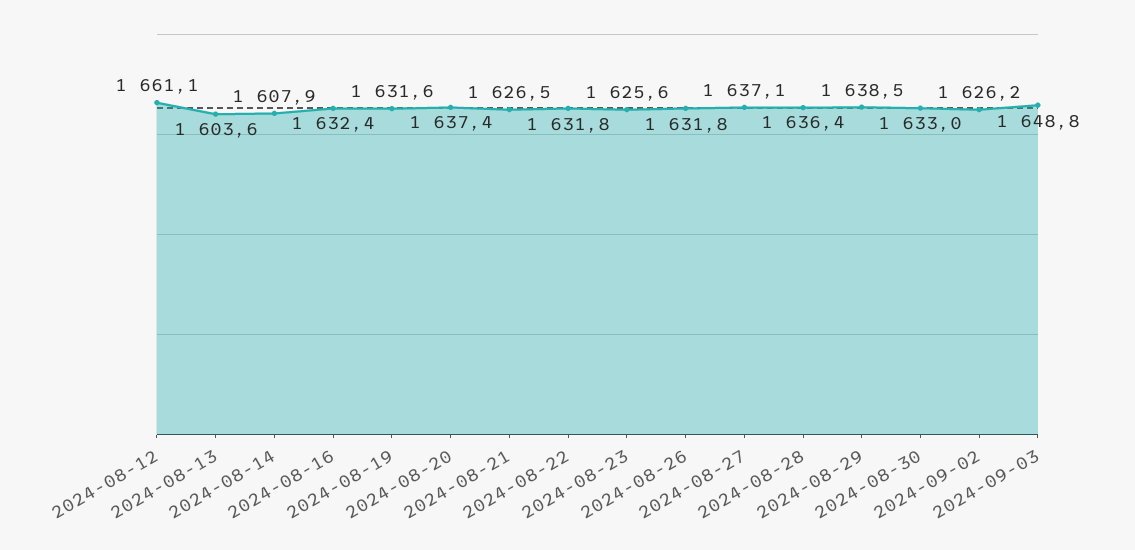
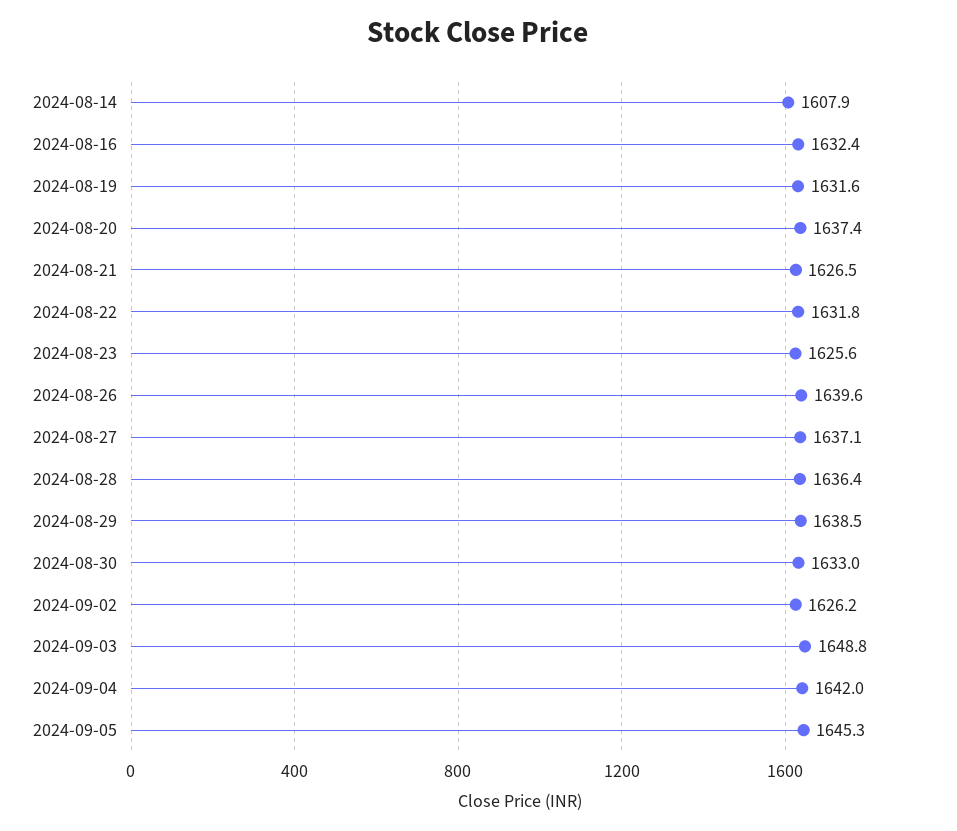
2024-08-12: 1661.1 -> none
2024-08-13: 1603.6 -> none
2024-08-26: 1631.8 -> 1639.6
2024-09-04: none -> 1642
2024-09-05: none -> 1645.3

